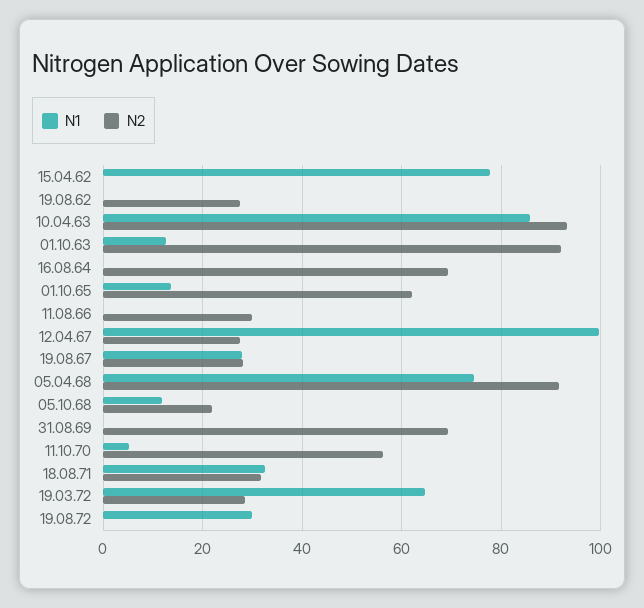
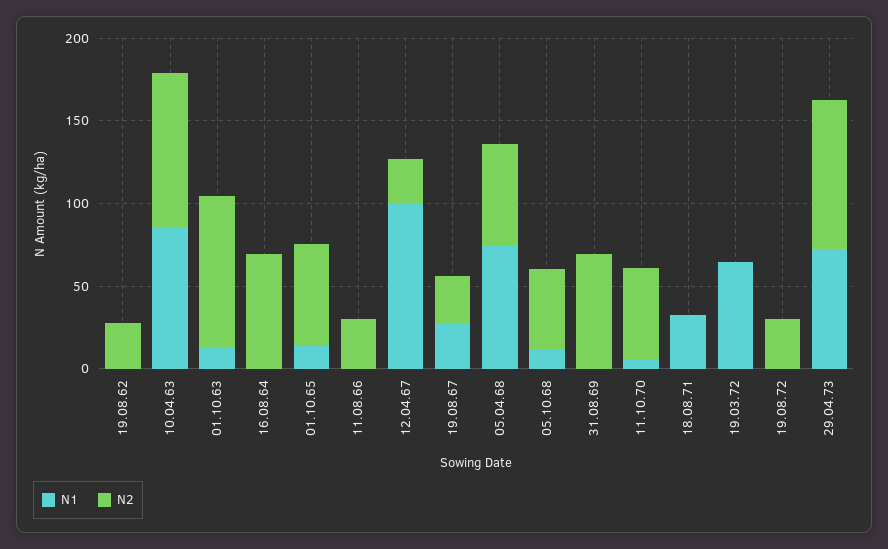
N1, 15.04.62: 78 -> none
N2, 15.04.62: 0 -> none
N2, 05.04.68: 92 -> 60
N2, 05.10.68: 22 -> 50
N2, 18.08.71: 32 -> 0
N2, 19.03.72: 28 -> 0
N1, 19.08.72: 30 -> 0
N2, 19.08.72: 0 -> 30
N1, 29.04.73: none -> 70
N2, 29.04.73: none -> 90

